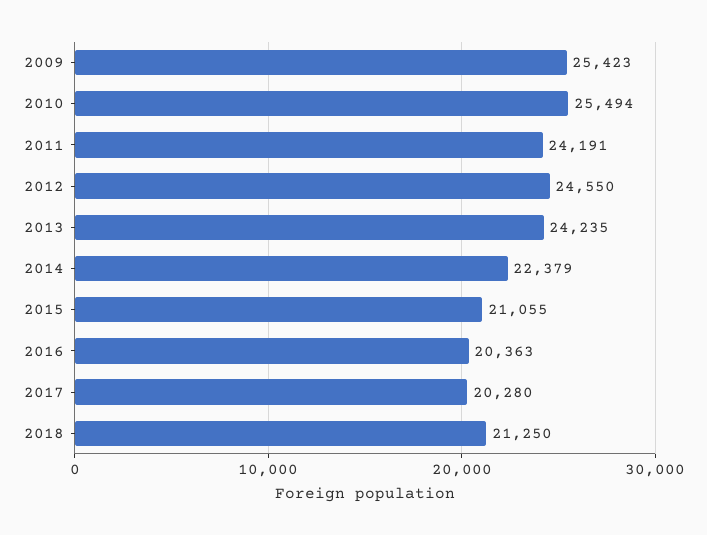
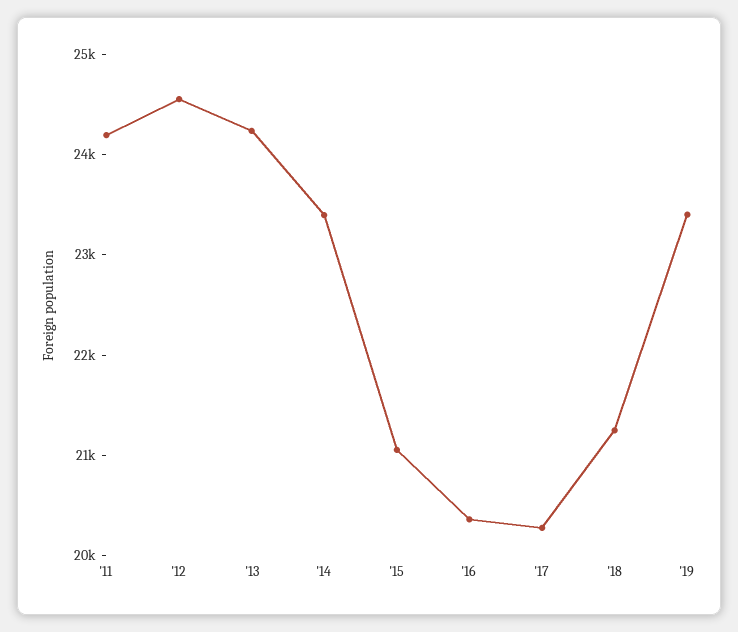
2009: 25423 -> none
2010: 25494 -> none
2014: 22379 -> 23400
'19: none -> 23400

